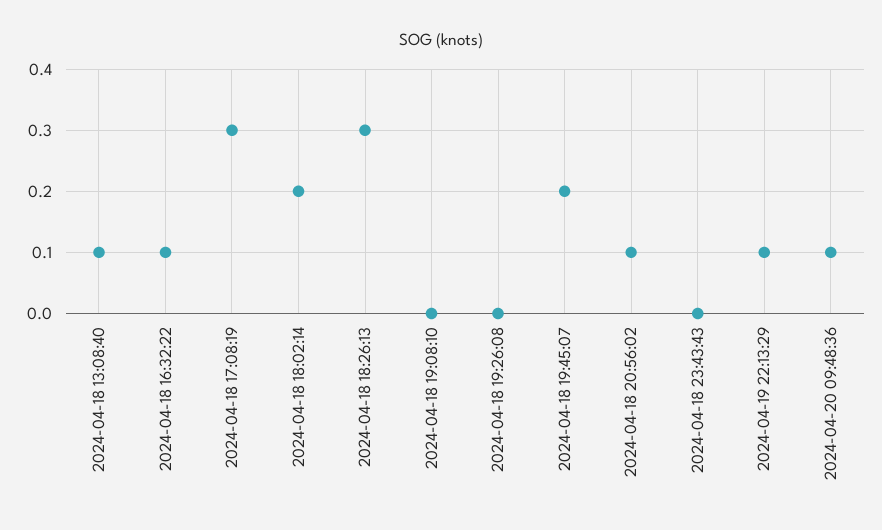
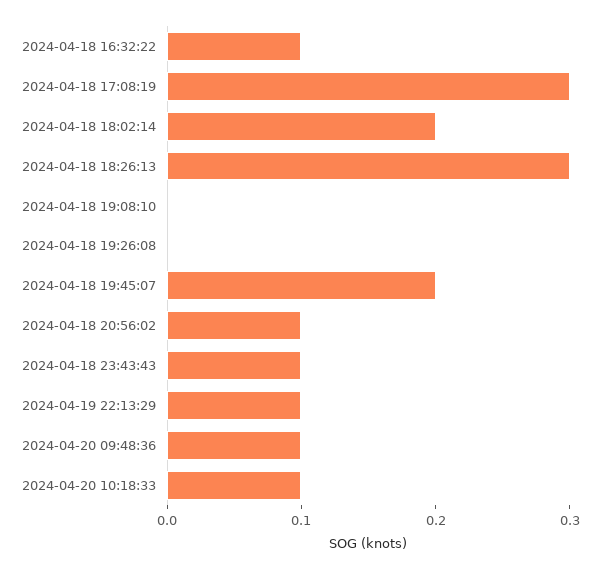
2024-04-18 13:08:40: 0.1 -> none
2024-04-18 23:43:43: 0 -> 0.1
2024-04-20 10:18:33: none -> 0.1

